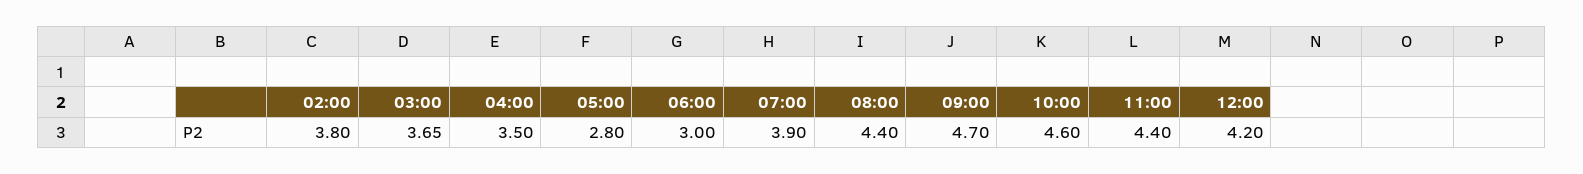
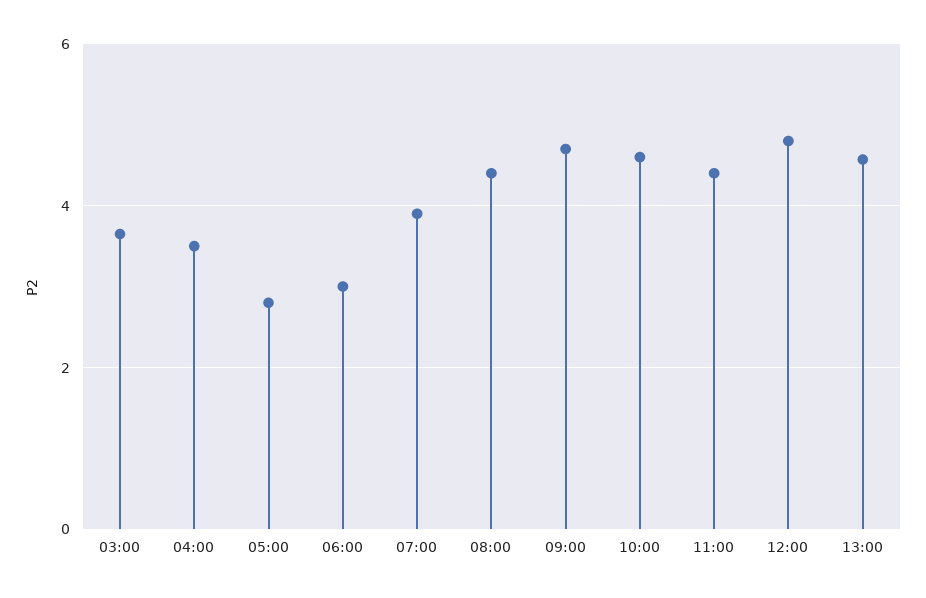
02:00: 3.8 -> none
12:00: 4.2 -> 4.8
13:00: none -> 4.6

